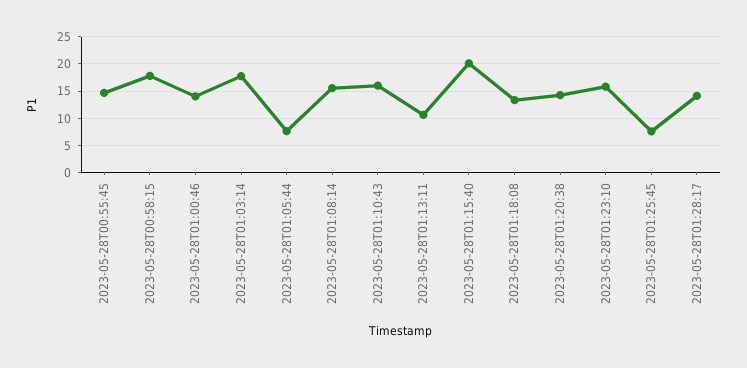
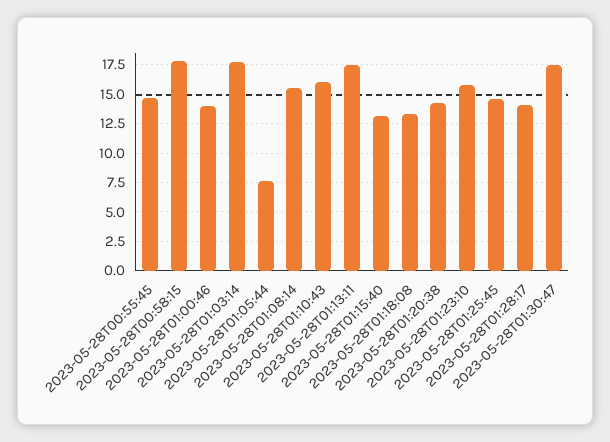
2023-05-28T01:13:11: 10 -> 17.5
2023-05-28T01:15:40: 20 -> 12.5
2023-05-28T01:25:45: 7.5 -> 15
2023-05-28T01:30:47: none -> 17.5

